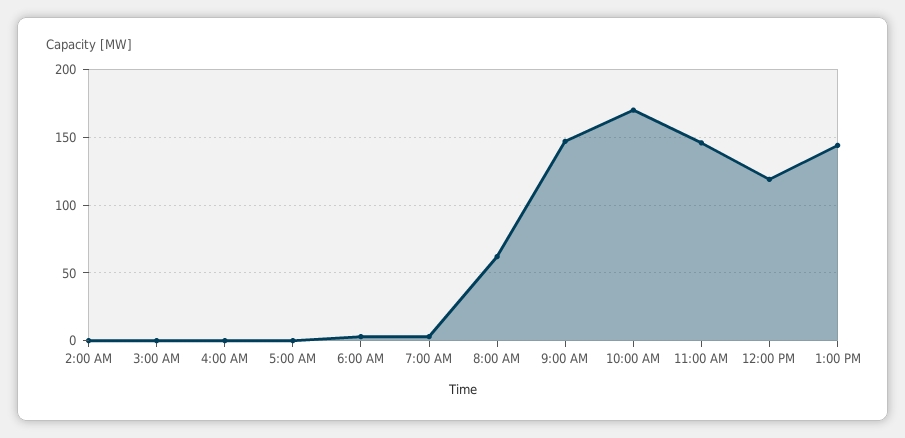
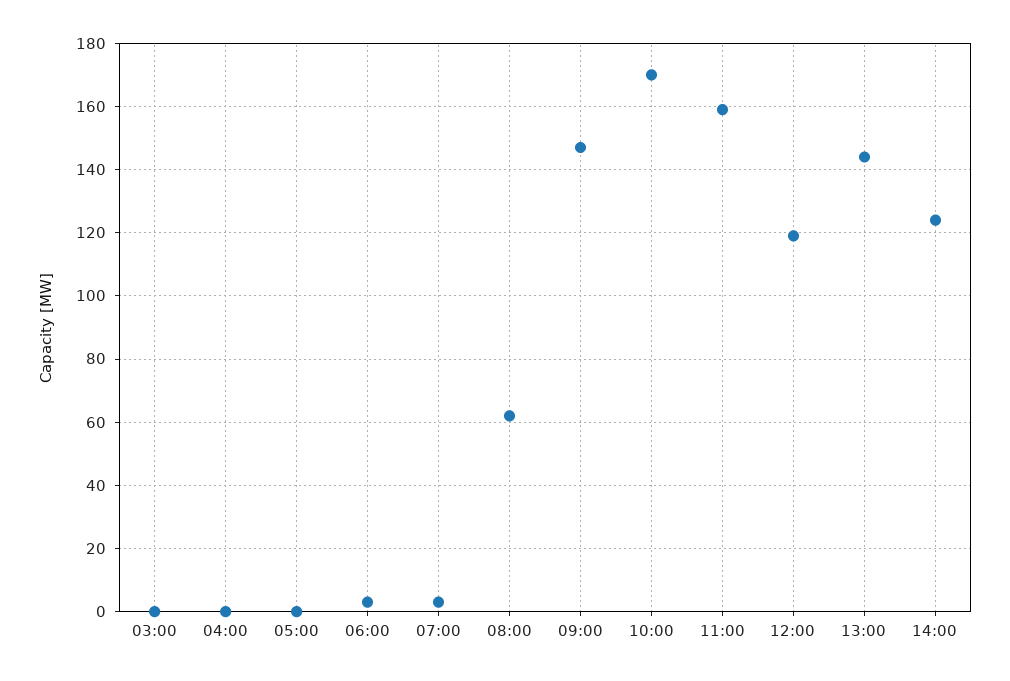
2:00 AM: 0 -> none
11:00 AM: 145 -> 160
14:00: none -> 125

